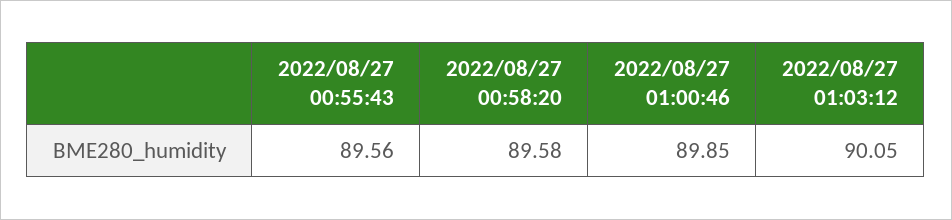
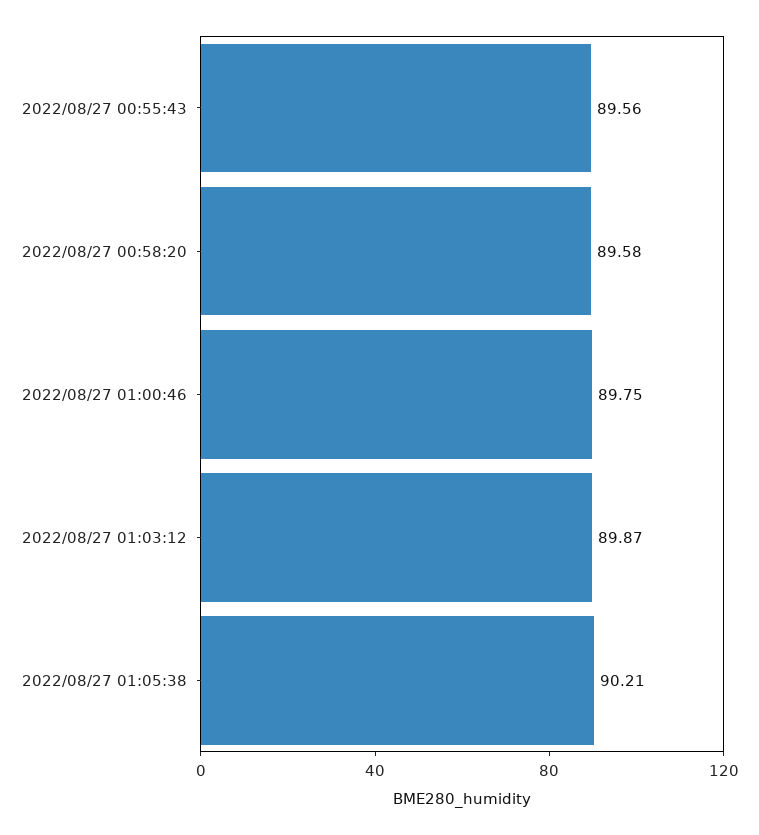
2022/08/27 01:00:46: 89.85 -> 89.75
2022/08/27 01:03:12: 90.05 -> 89.87
2022/08/27 01:05:38: none -> 90.21

